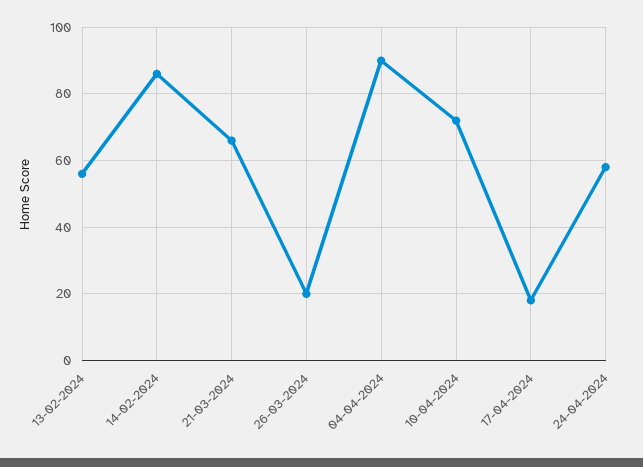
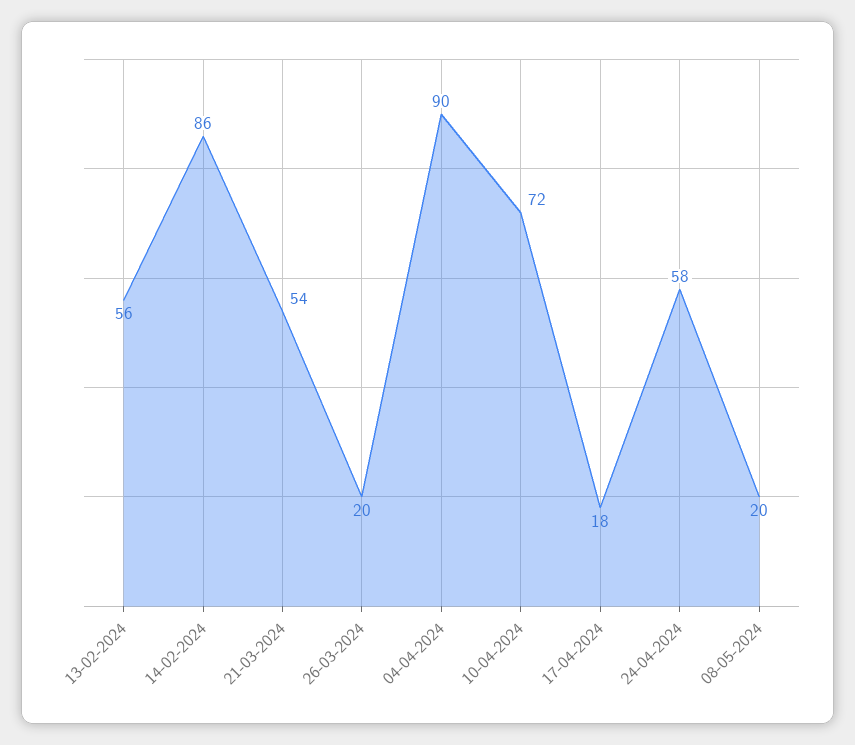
21-03-2024: 65 -> 54
08-05-2024: none -> 20

